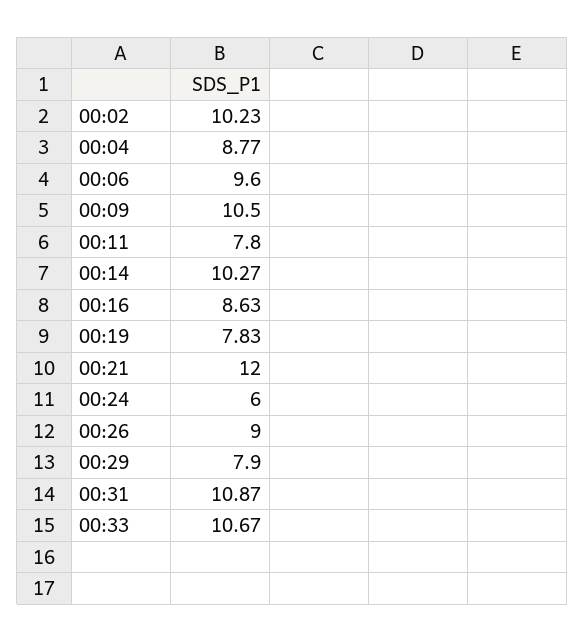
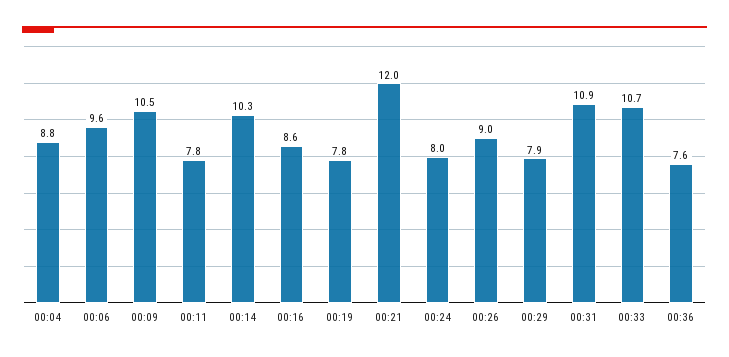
00:02: 10.23 -> none
00:24: 6 -> 8
00:36: none -> 7.6

